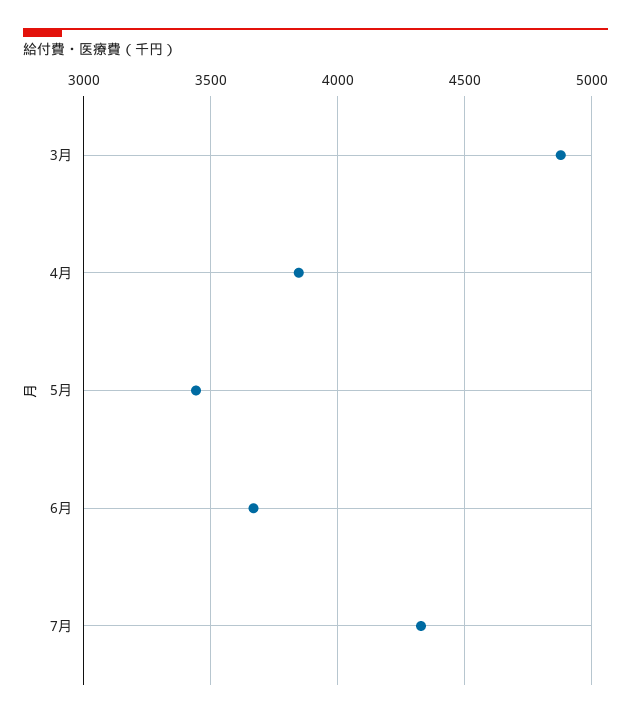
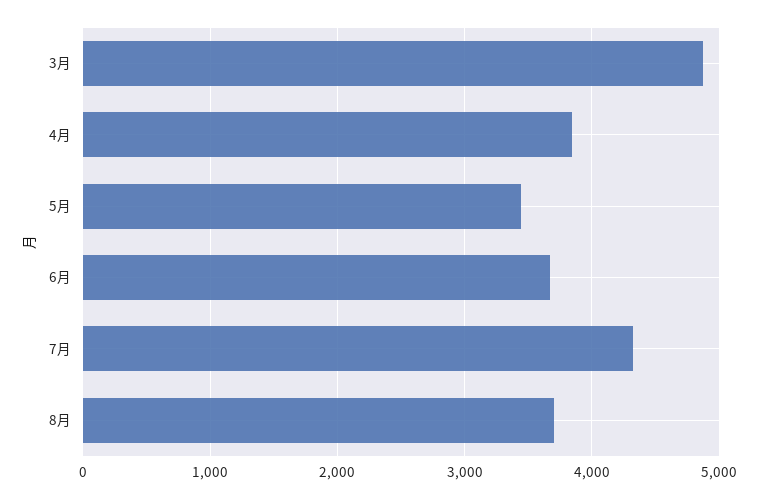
8月: none -> 3700

